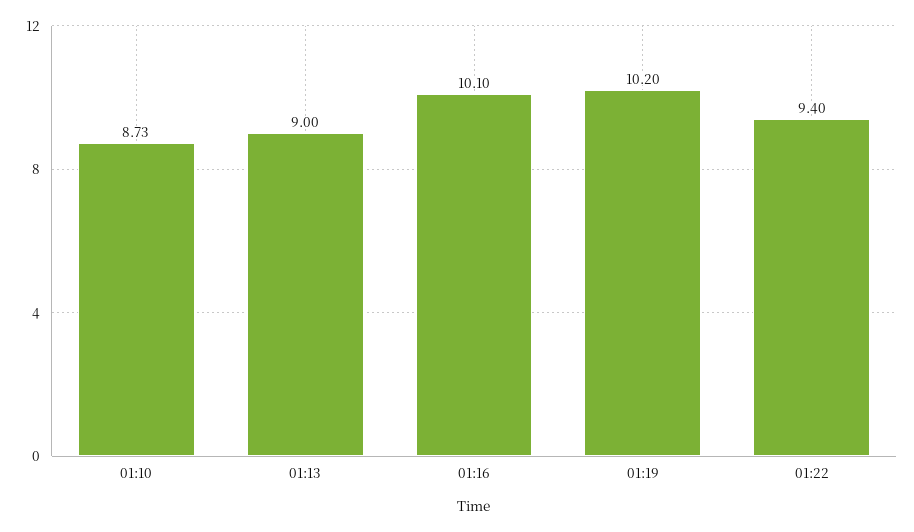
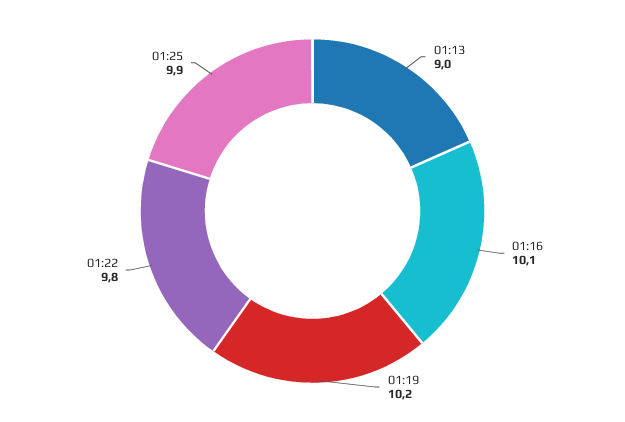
01:10: 8.73 -> none
01:22: 9.4 -> 9.8
01:25: none -> 9.9

